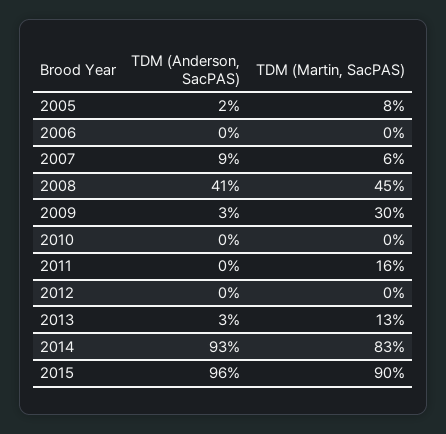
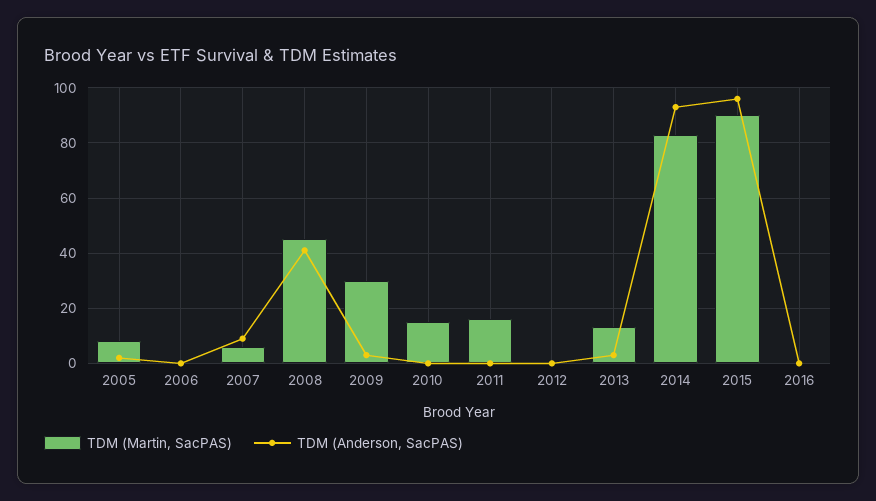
TDM (Martin, SacPAS), 2010: 0 -> 15
TDM (Martin, SacPAS), 2016: none -> 0
TDM (Anderson, SacPAS), 2016: none -> 0

